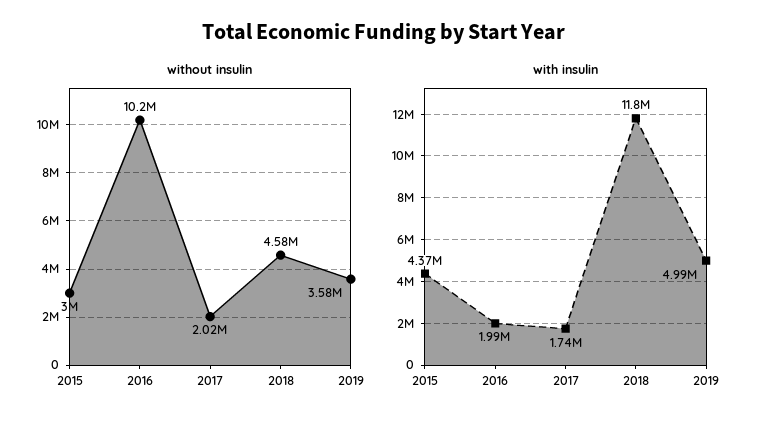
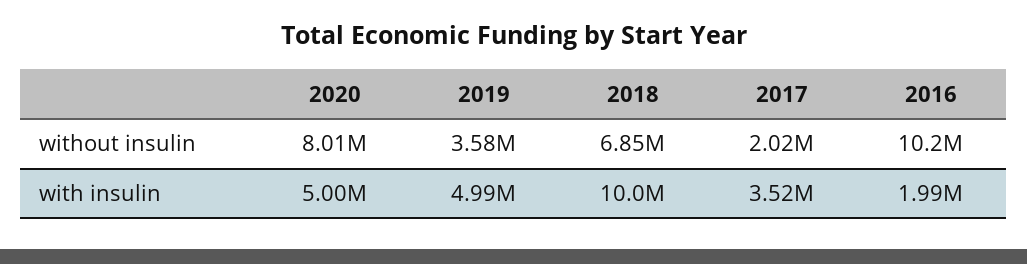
without insulin, 2015: 3000000 -> none
without insulin, 2018: 4580000 -> 6850000
with insulin, 2015: 4370000 -> none
with insulin, 2017: 1740000 -> 3520000
with insulin, 2018: 11800000 -> 10000000
without insulin, 2020: none -> 8010000
with insulin, 2020: none -> 5000000

